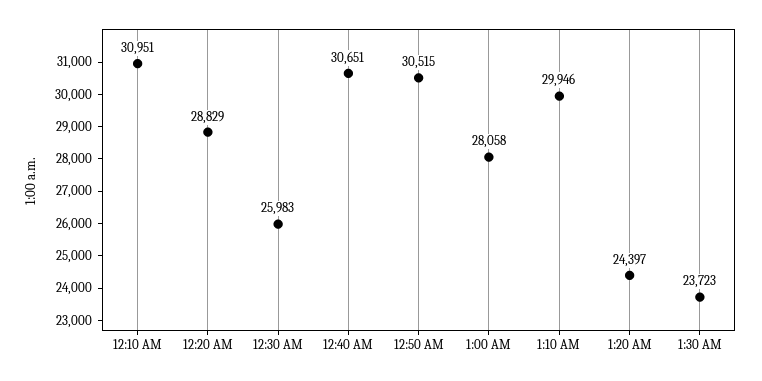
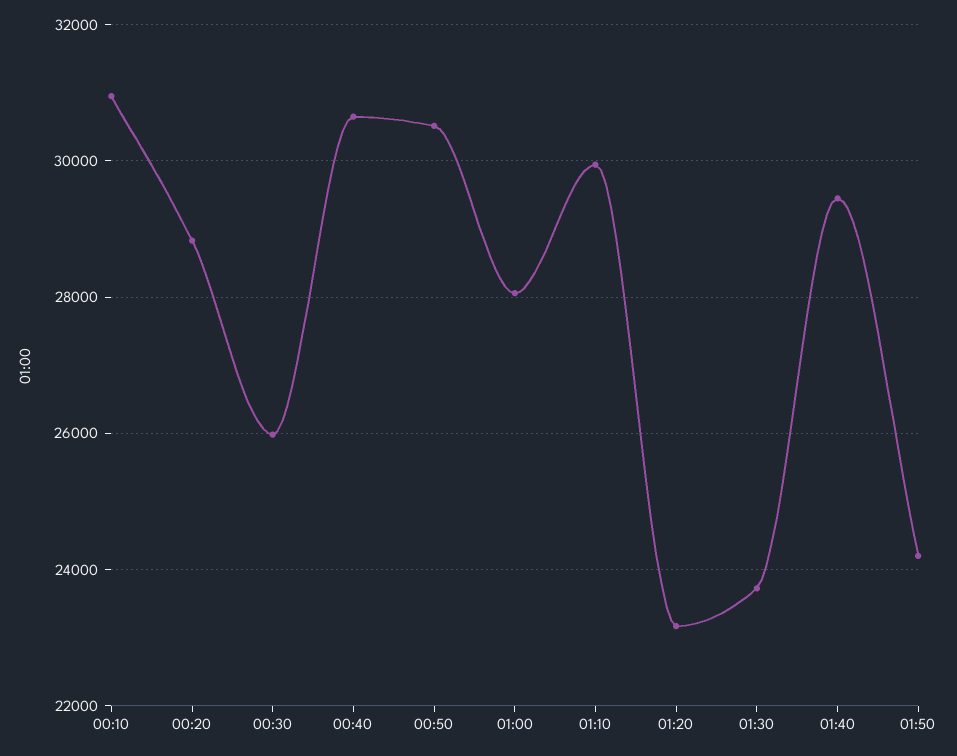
1:20 AM: 24397 -> 23200
01:40: none -> 29400
01:50: none -> 24200

